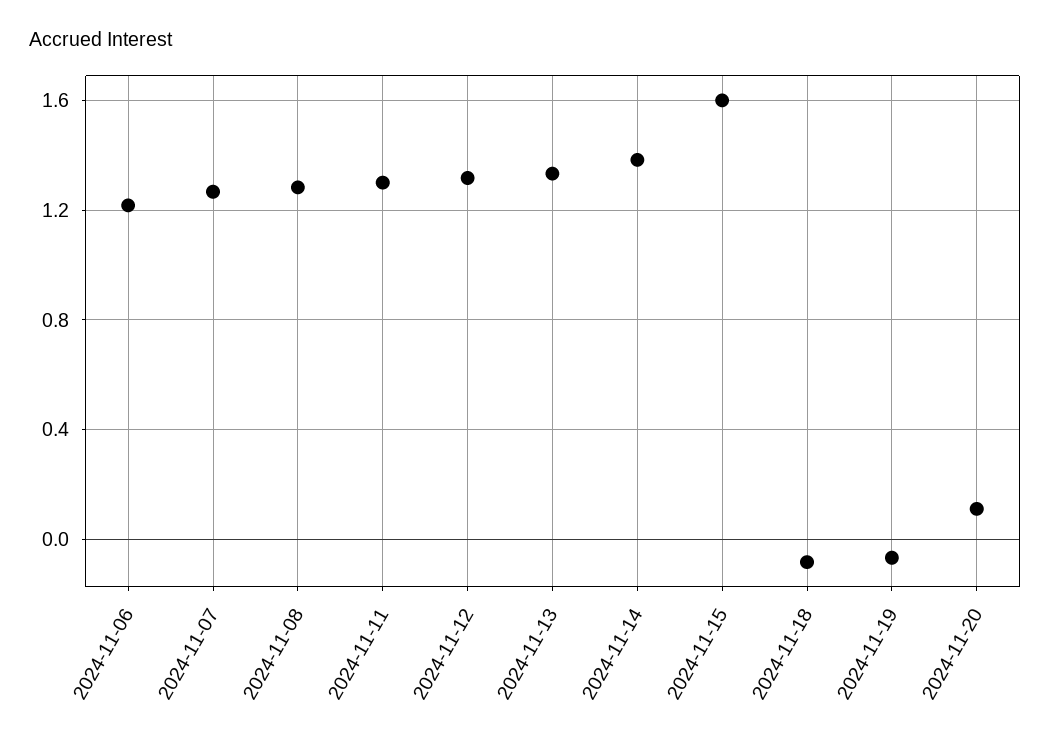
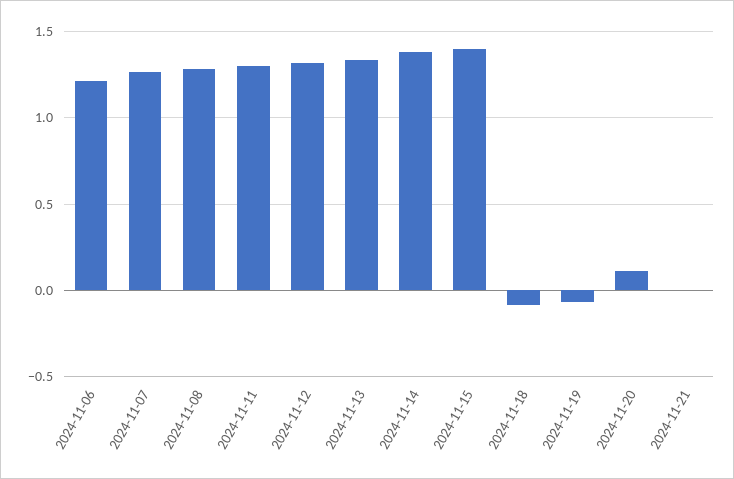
2024-11-15: 1.6 -> 1.4
2024-11-21: none -> 0

